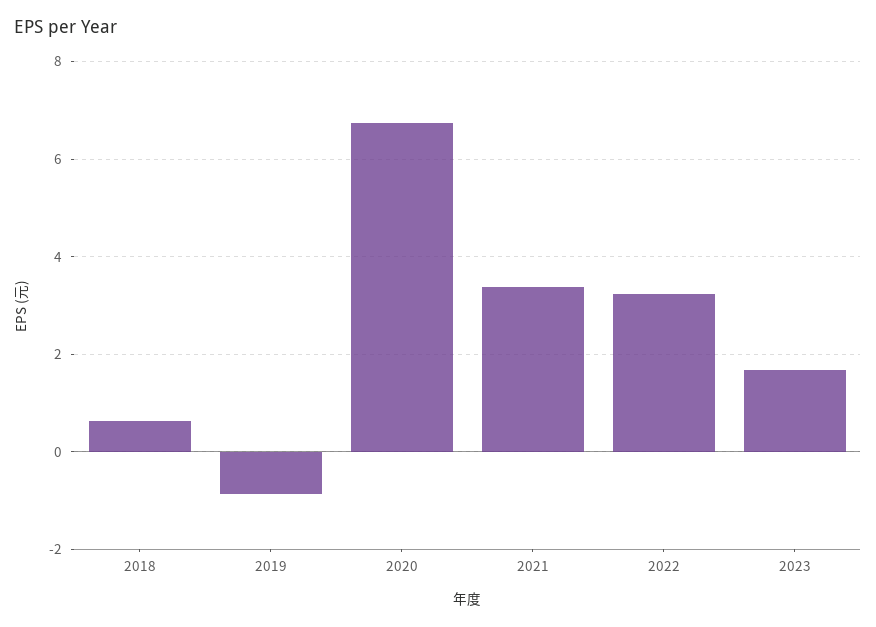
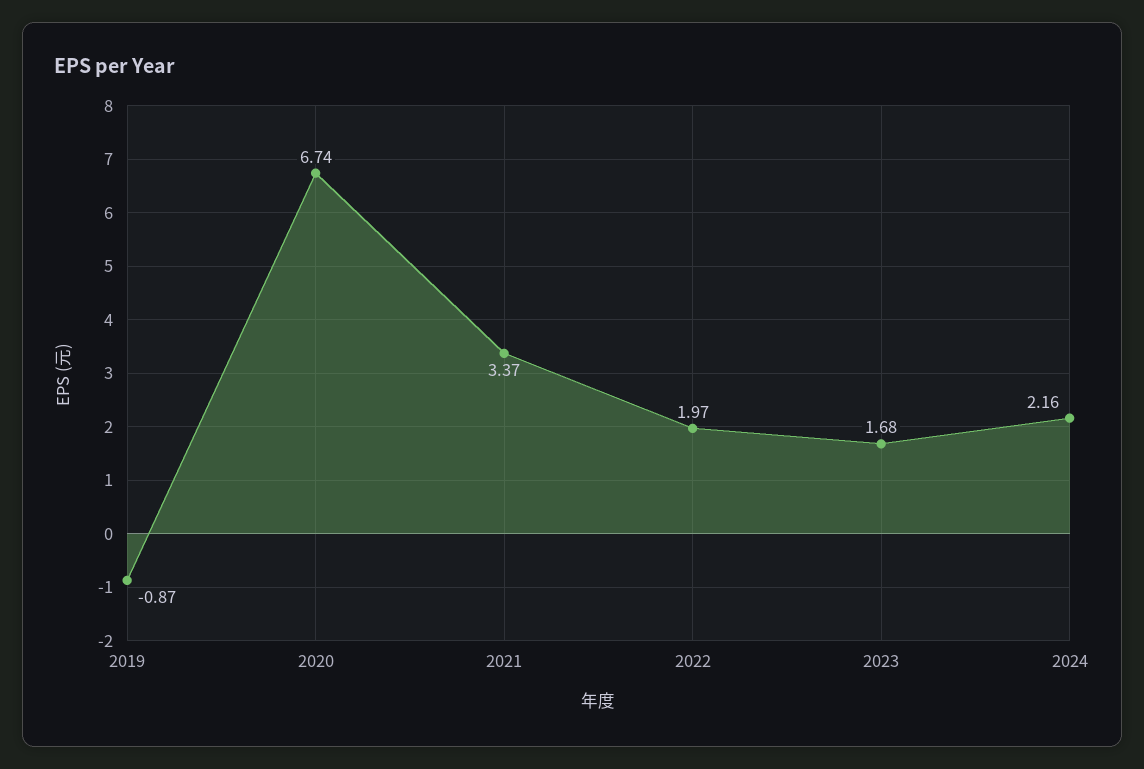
2018: 0.6 -> none
2022: 3.2 -> 1.97
2024: none -> 2.16

